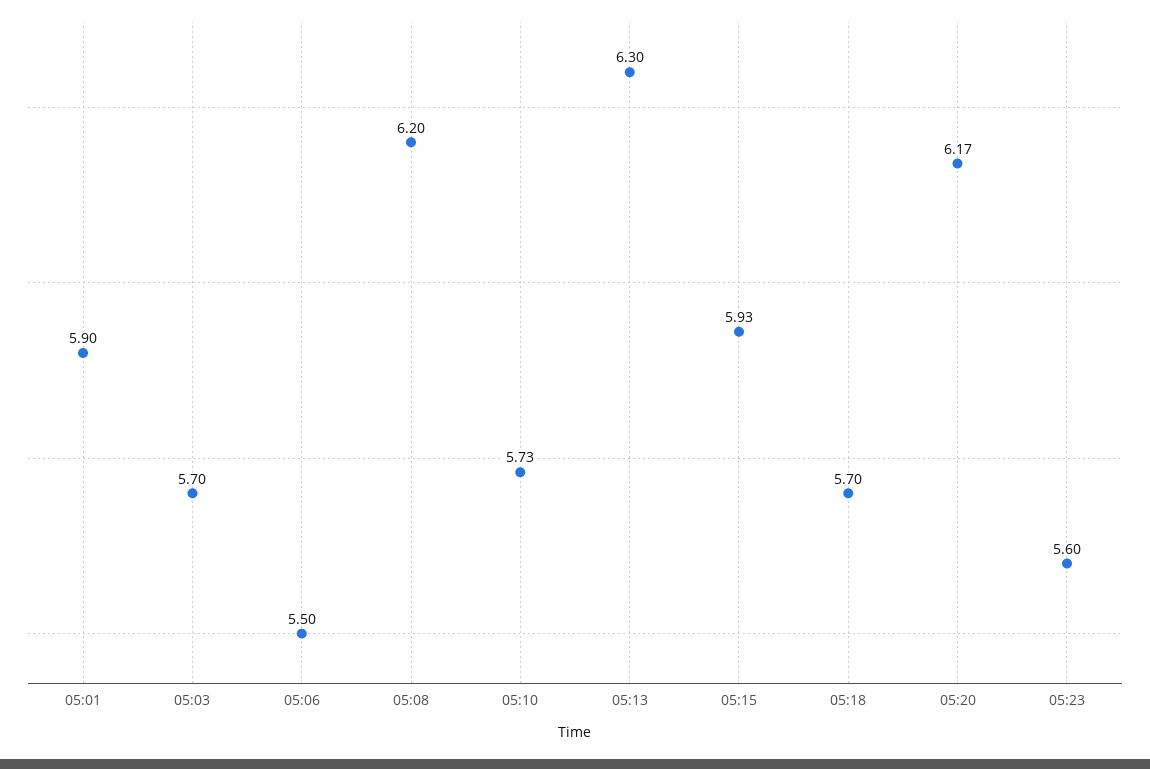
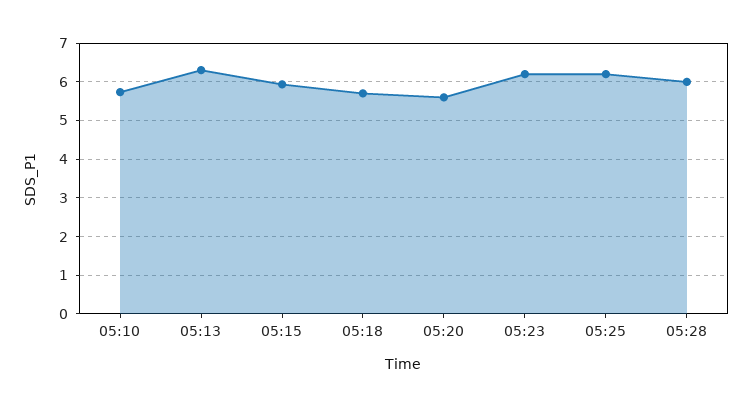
05:01: 5.9 -> none
05:03: 5.7 -> none
05:06: 5.5 -> none
05:08: 6.2 -> none
05:20: 6.17 -> 5.6
05:23: 5.6 -> 6.2
05:25: none -> 6.2
05:28: none -> 6

